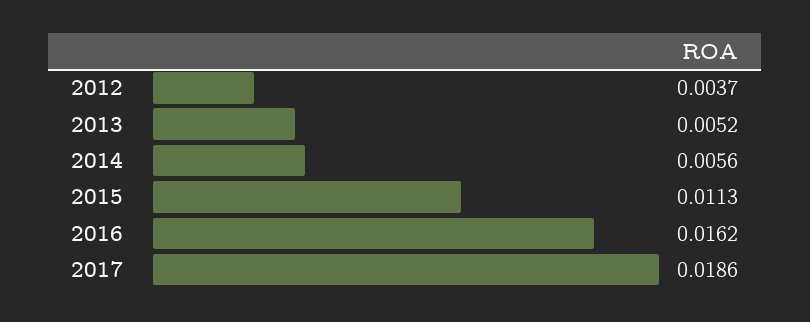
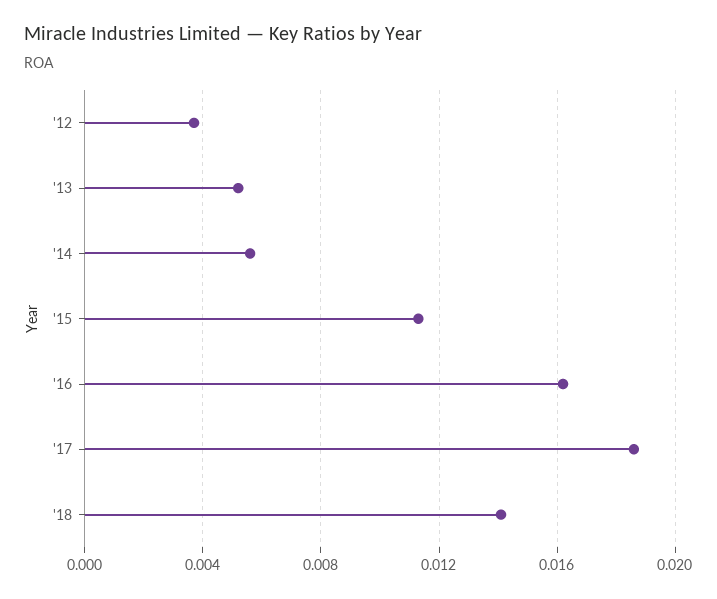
'18: none -> 0.014

